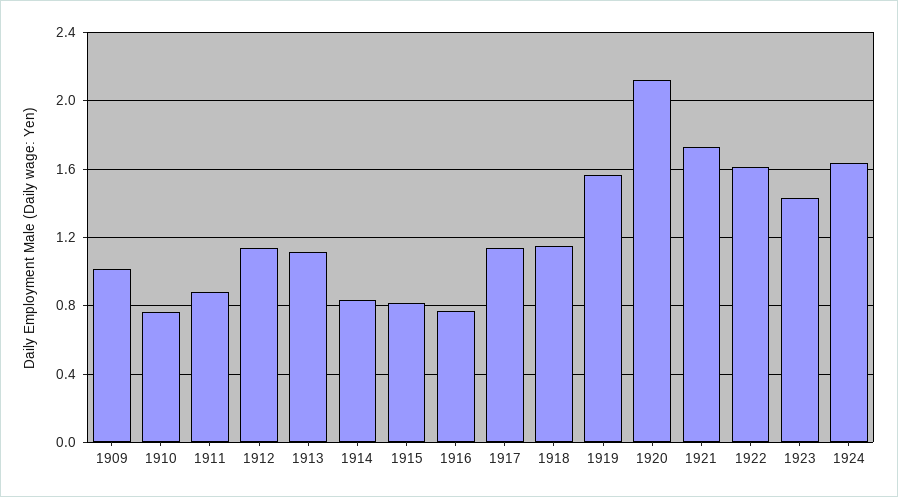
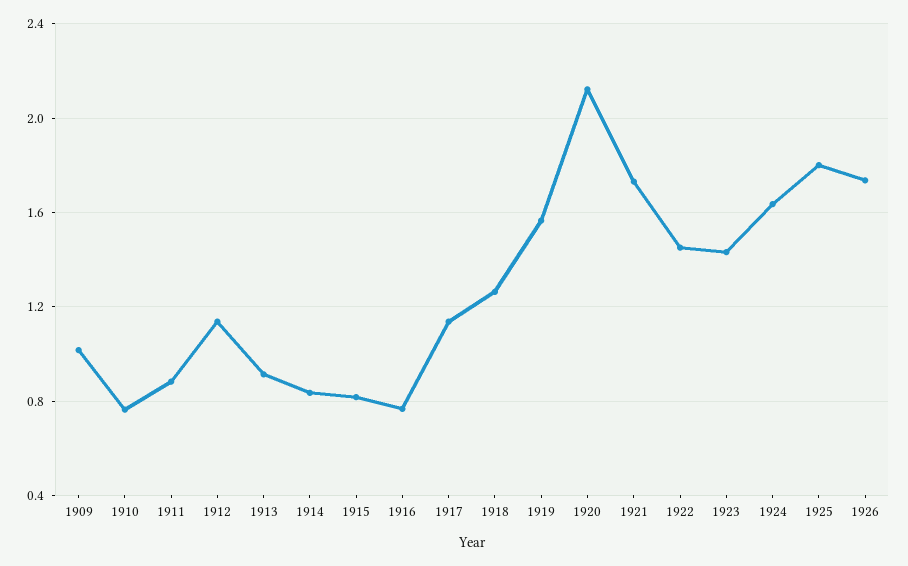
1913: 1.1 -> 0.9
1918: 1.15 -> 1.25
1922: 1.6 -> 1.45
1925: none -> 1.8
1926: none -> 1.75

